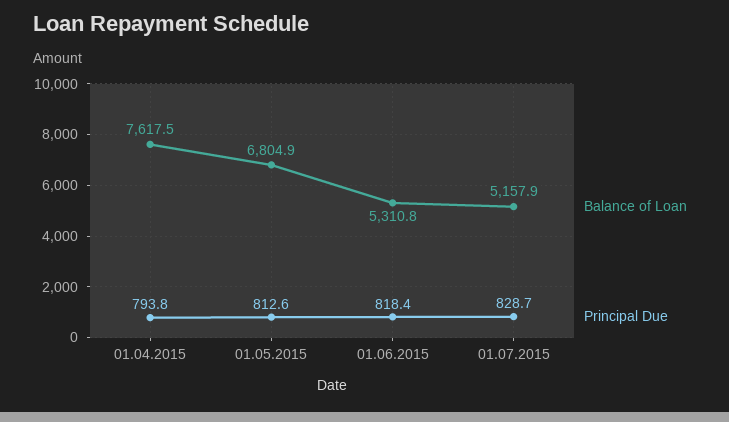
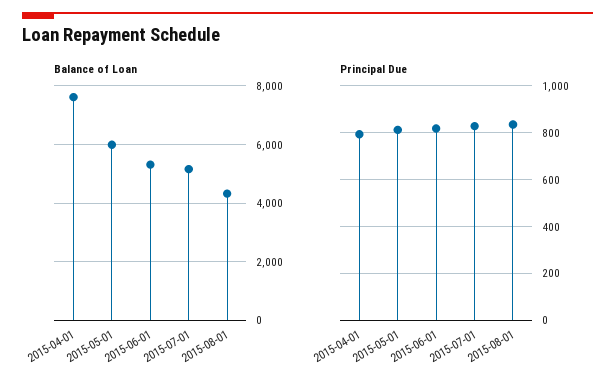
Balance of Loan, 01.05.2015: 6804.9 -> 6000
Balance of Loan, 2015-08-01: none -> 4250
Principal Due, 2015-08-01: none -> 850

